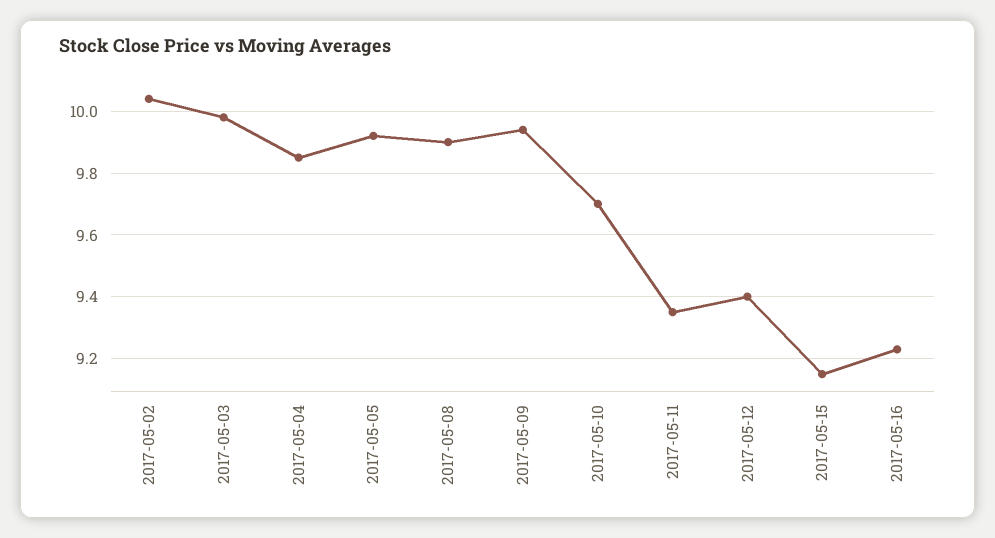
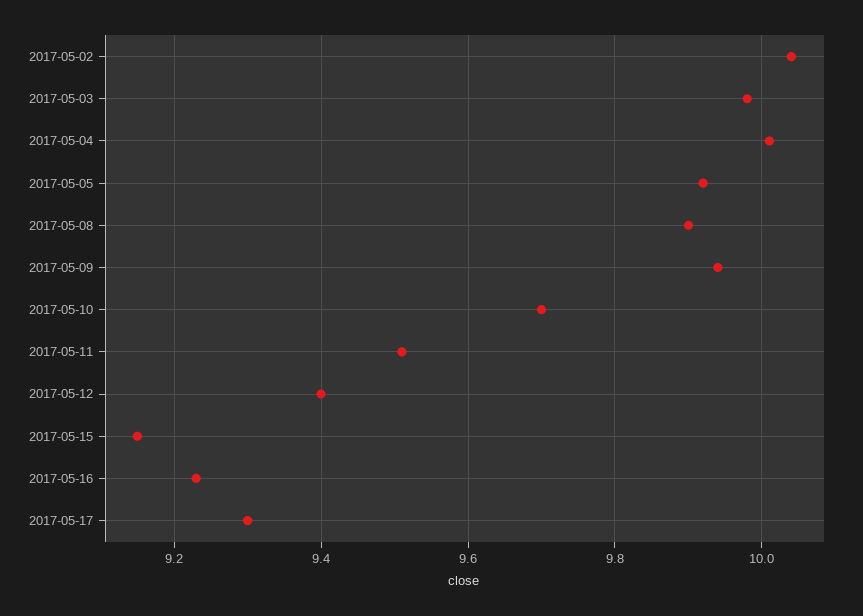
2017-05-04: 9.85 -> 10
2017-05-11: 9.35 -> 9.5
2017-05-17: none -> 9.3

